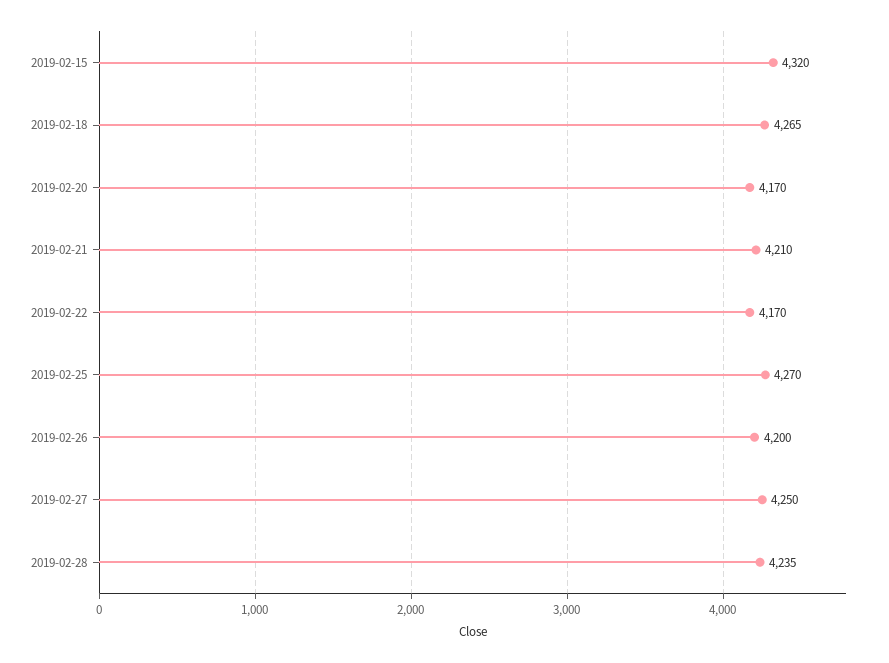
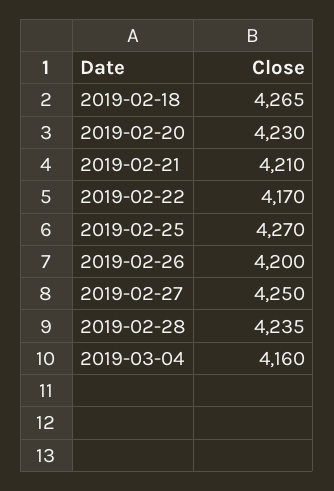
2019-02-15: 4320 -> none
2019-02-20: 4170 -> 4230
2019-03-04: none -> 4160

